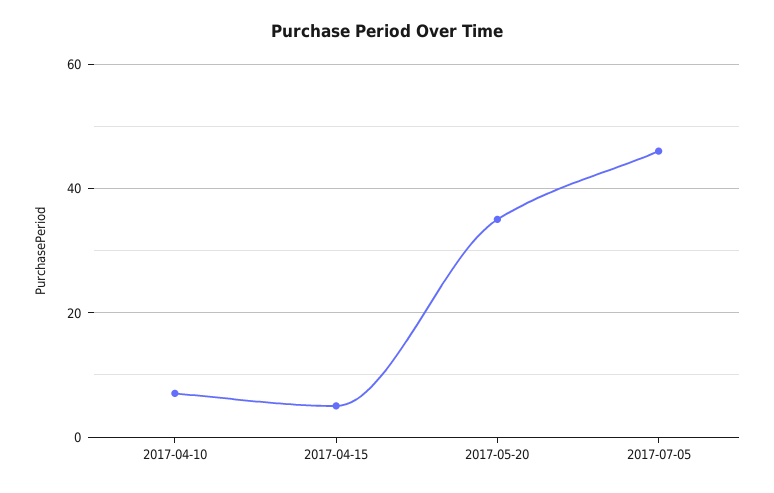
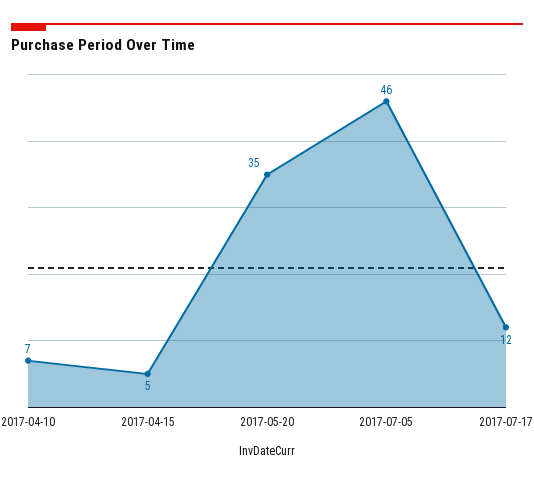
2017-07-17: none -> 12

